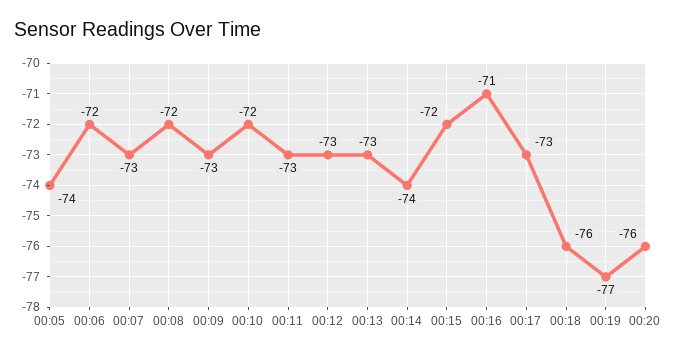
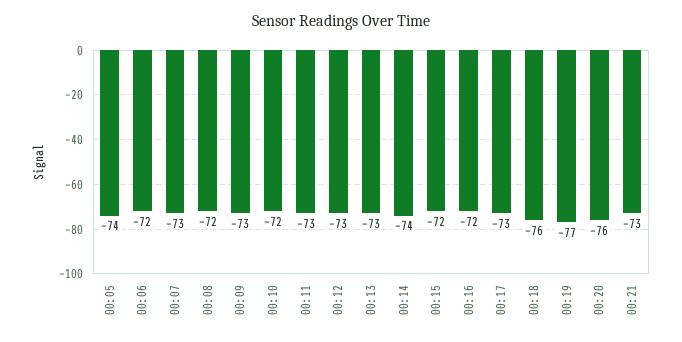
00:16: -71 -> -72
00:21: none -> -73

